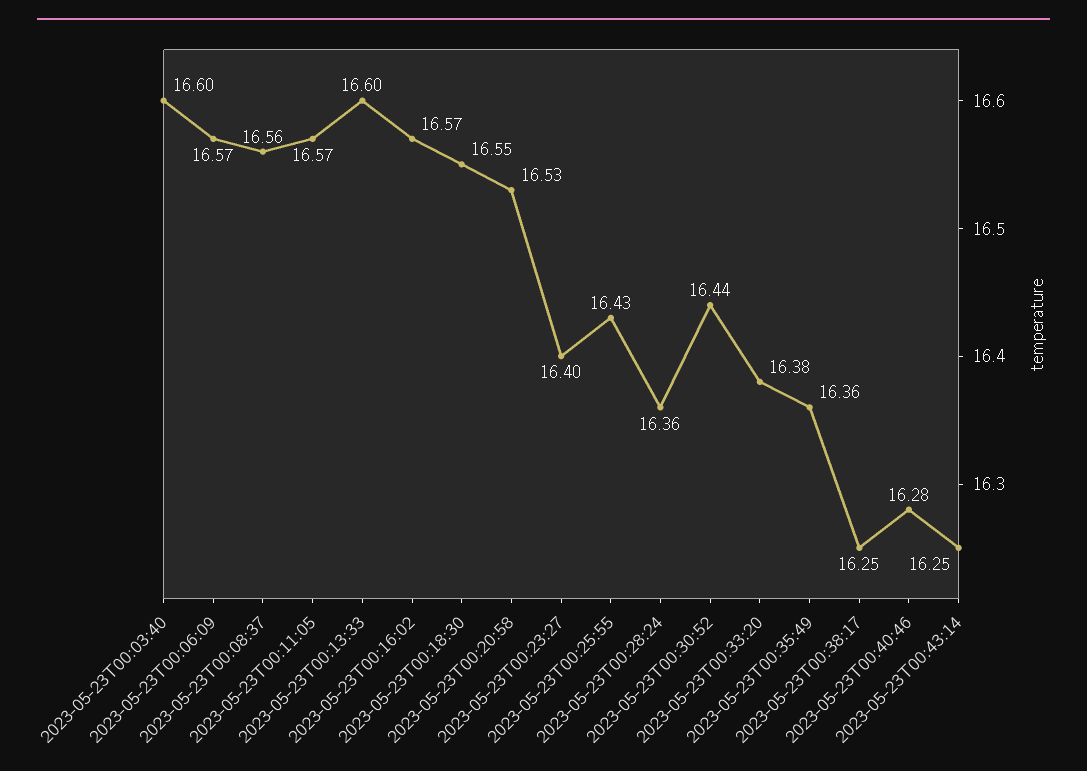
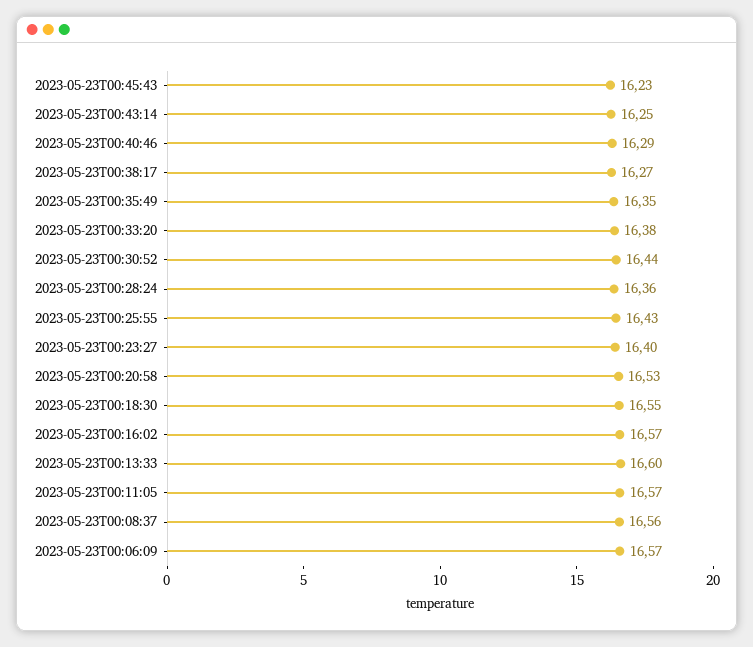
2023-05-23T00:03:40: 16.6 -> none
2023-05-23T00:35:49: 16.36 -> 16.35
2023-05-23T00:38:17: 16.25 -> 16.27
2023-05-23T00:40:46: 16.28 -> 16.29
2023-05-23T00:45:43: none -> 16.23

